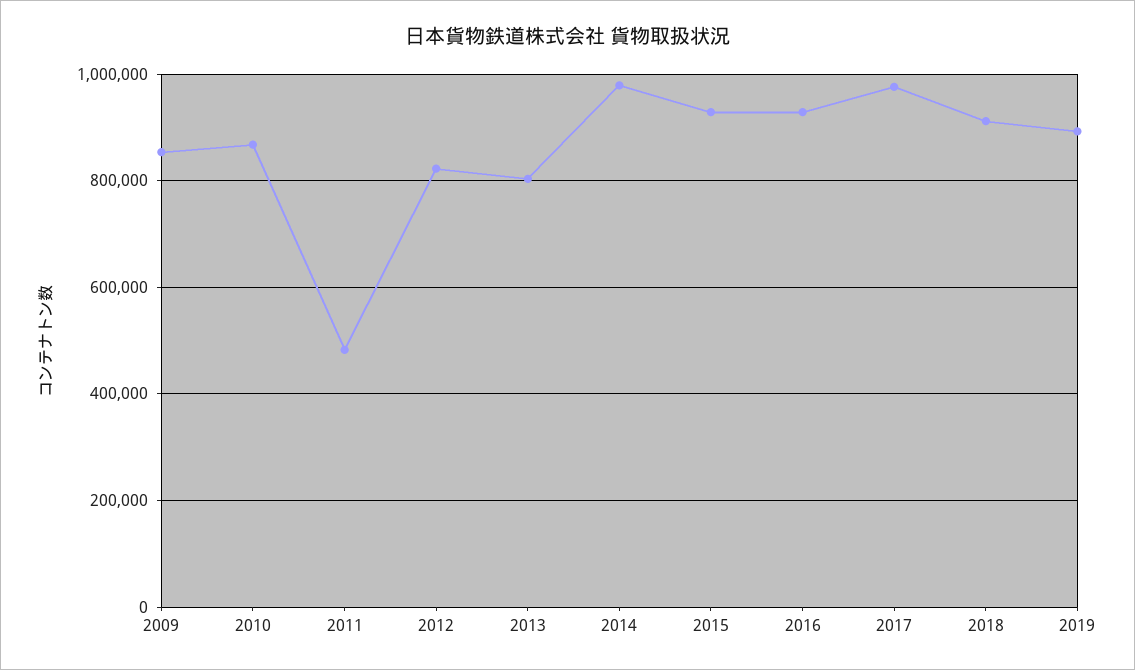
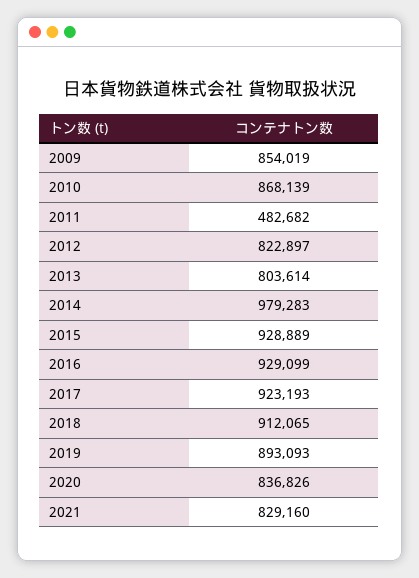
2017: 980000 -> 923193
2020: none -> 836826
2021: none -> 829160

